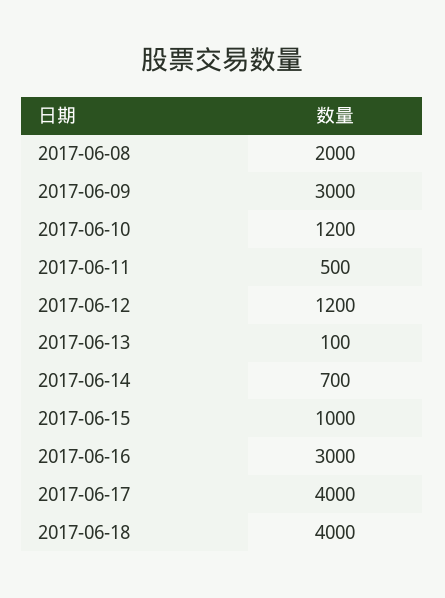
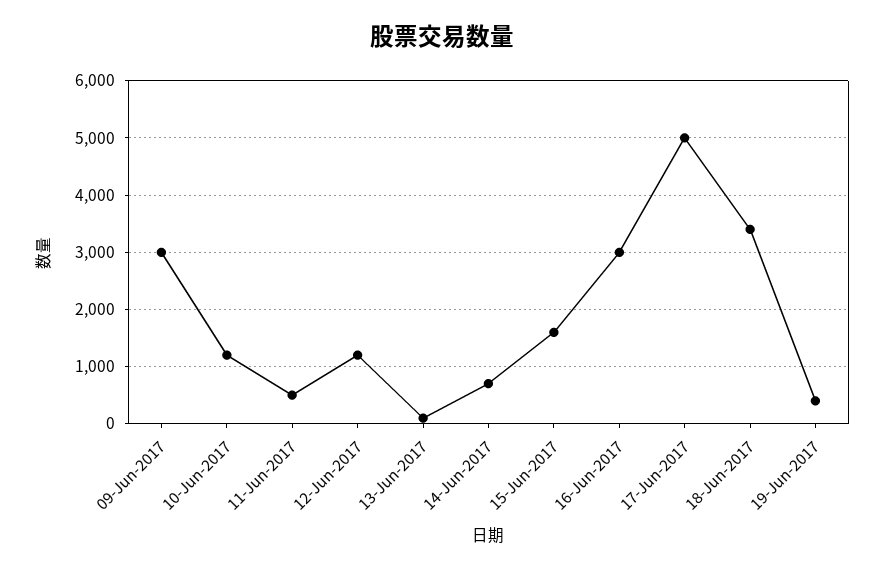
2017-06-08: 2000 -> none
2017-06-15: 1000 -> 1600
2017-06-17: 4000 -> 5000
2017-06-18: 4000 -> 3400
19-Jun-2017: none -> 400

